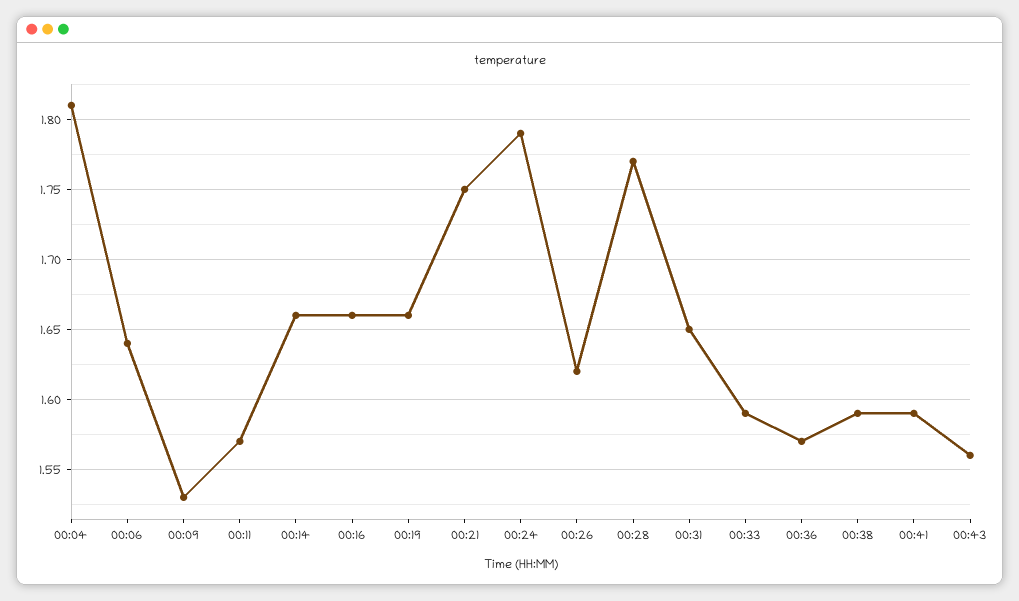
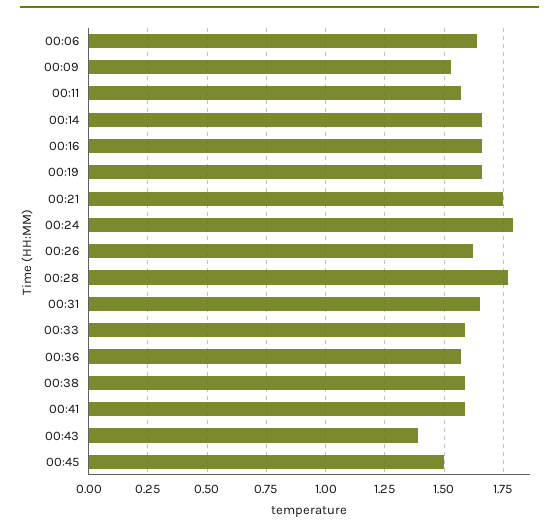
00:04: 1.81 -> none
00:43: 1.56 -> 1.4
00:45: none -> 1.5

